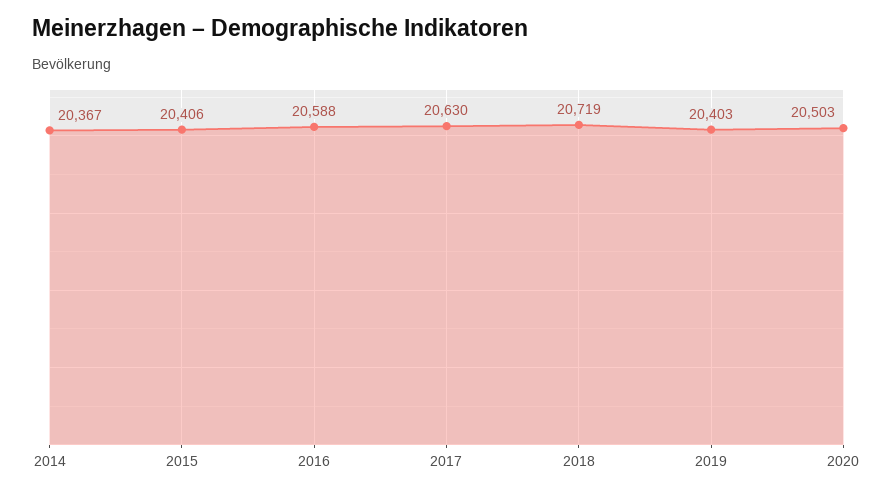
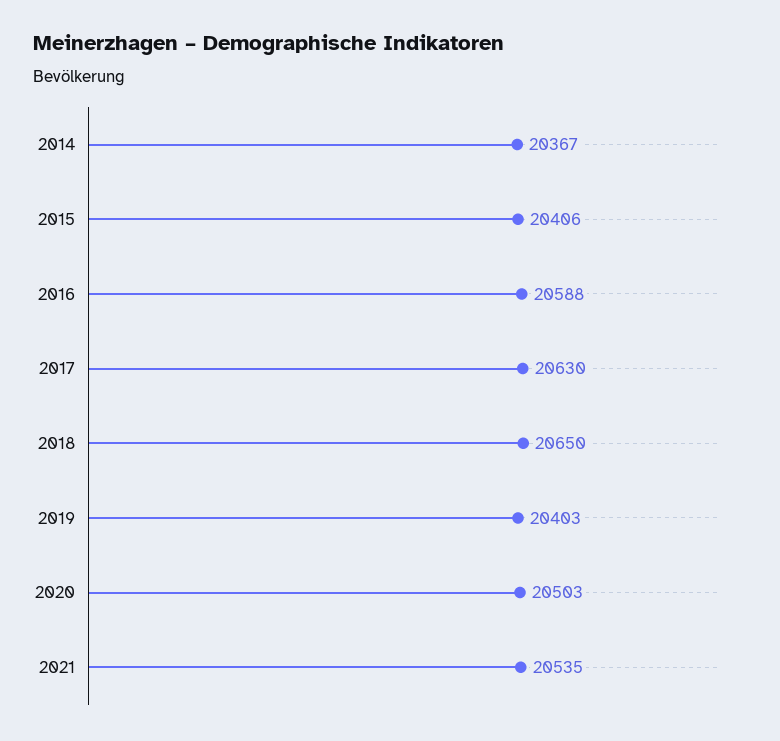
2018: 20719 -> 20650
2021: none -> 20535

